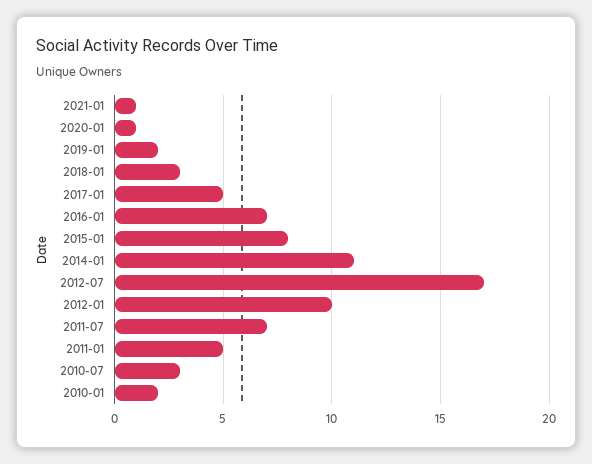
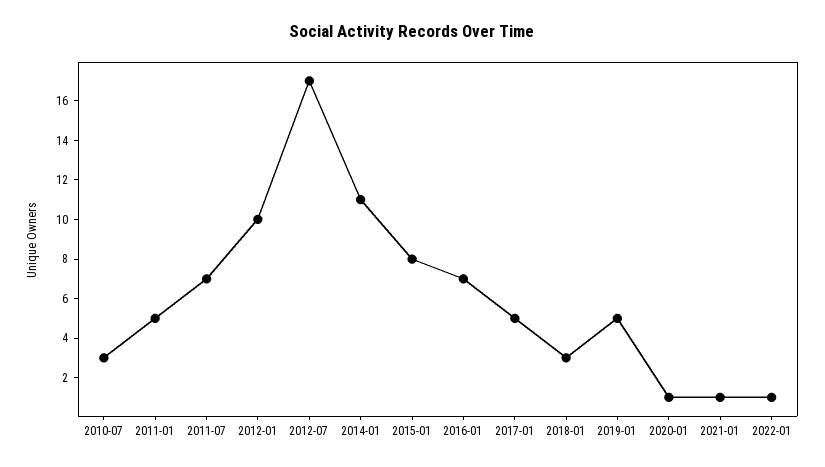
2019-01: 2 -> 5
2010-01: 2 -> none
2022-01: none -> 1

